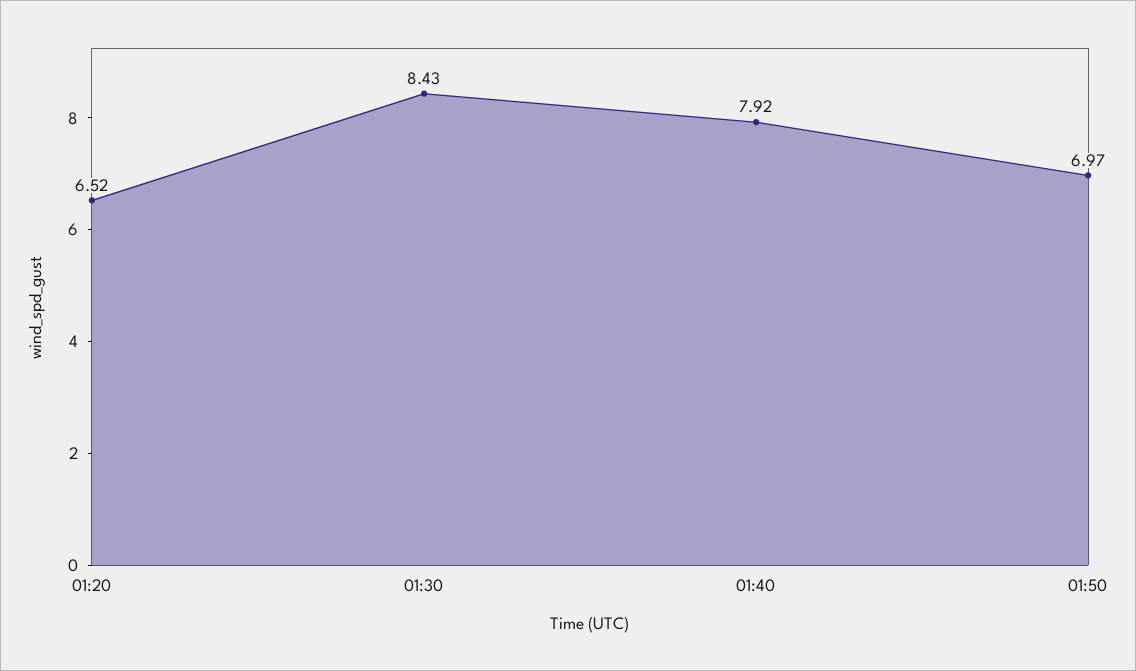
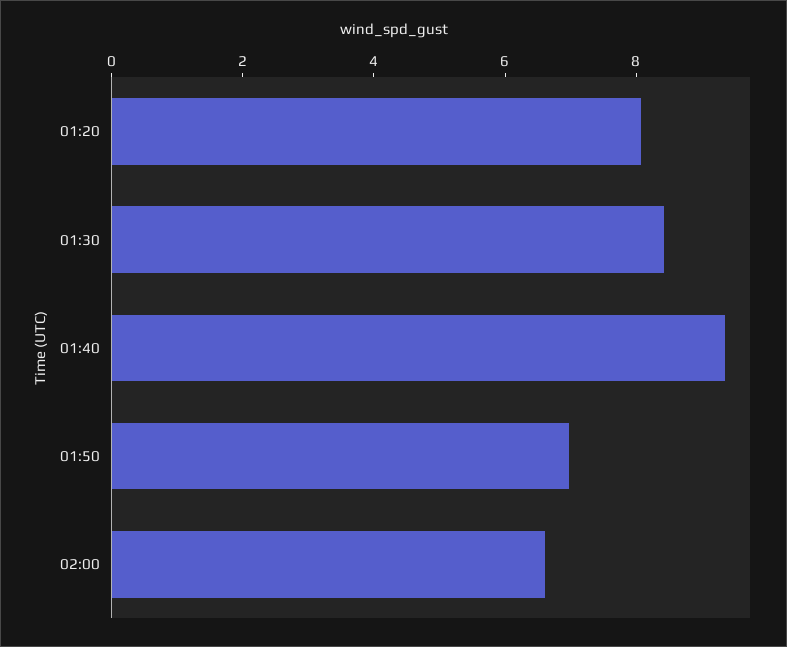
01:20: 6.52 -> 8
01:40: 7.92 -> 9.5
02:00: none -> 6.5

